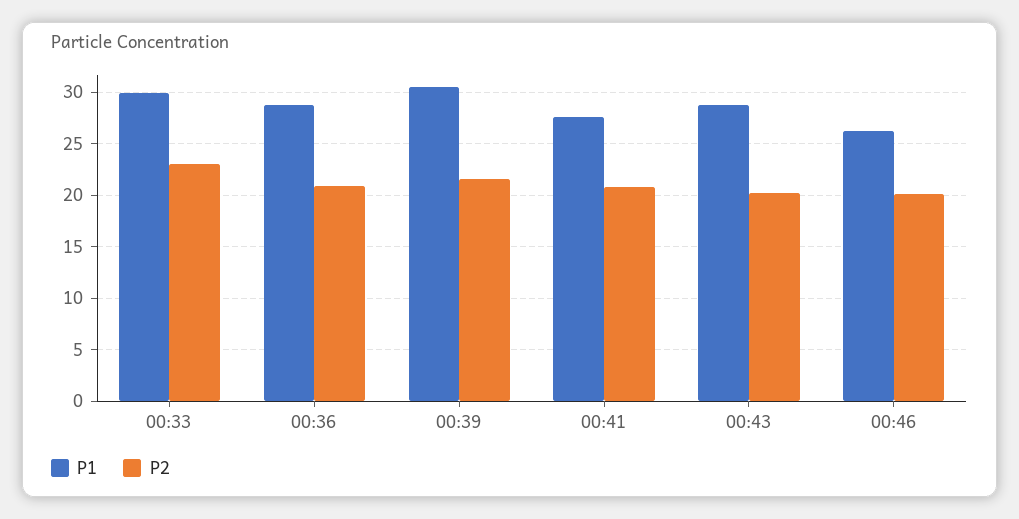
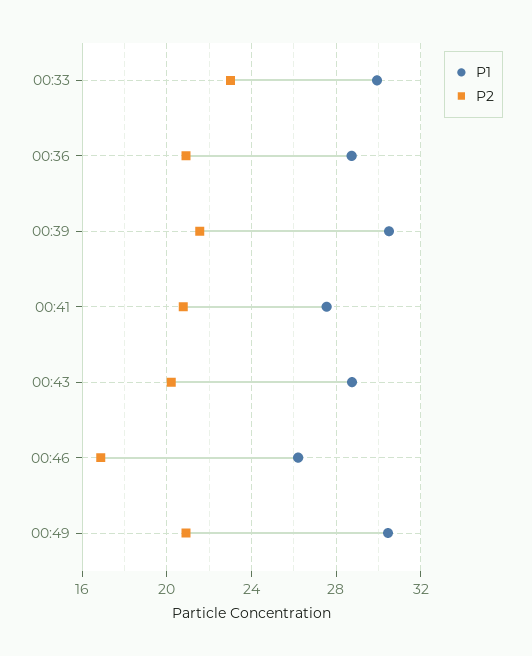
P2, 00:46: 20 -> 17
P1, 00:49: none -> 30.5
P2, 00:49: none -> 21

